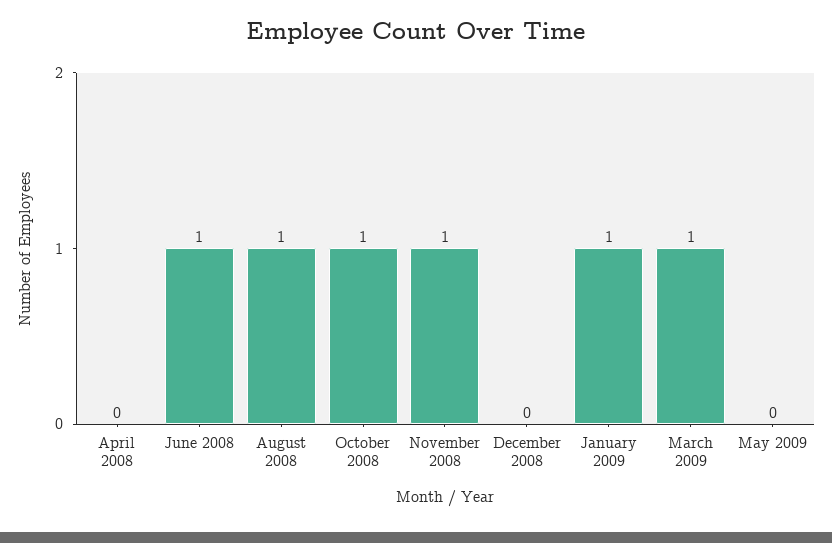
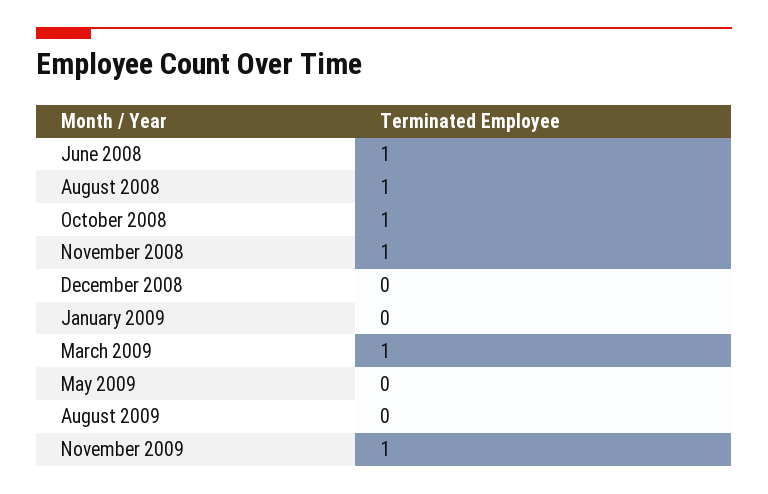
April 2008: 0 -> none
January 2009: 1 -> 0
August 2009: none -> 0
November 2009: none -> 1

